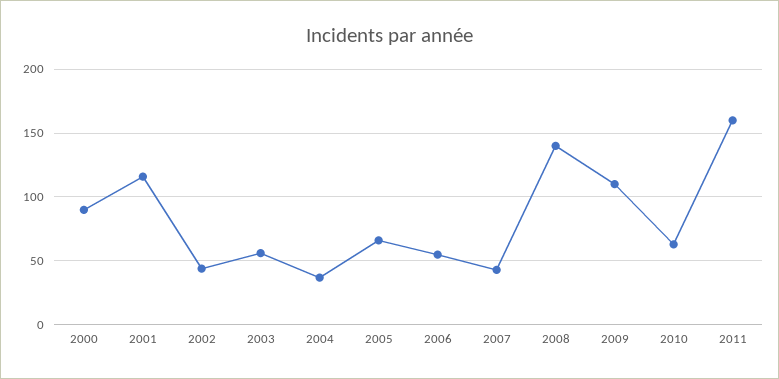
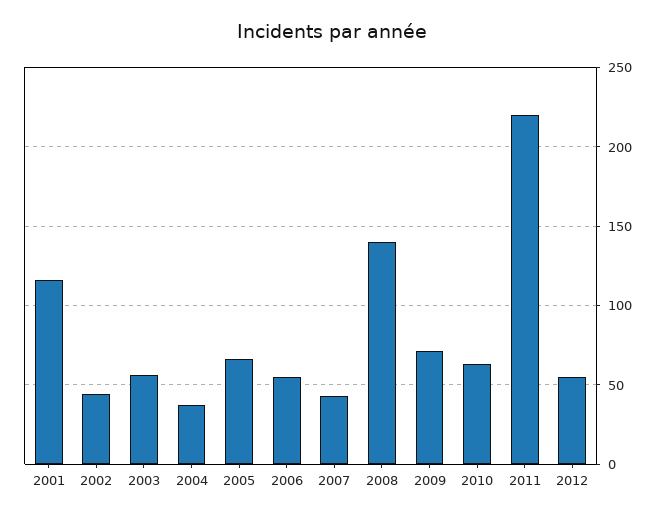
2000: 90 -> none
2009: 110 -> 70
2011: 160 -> 220
2012: none -> 55

